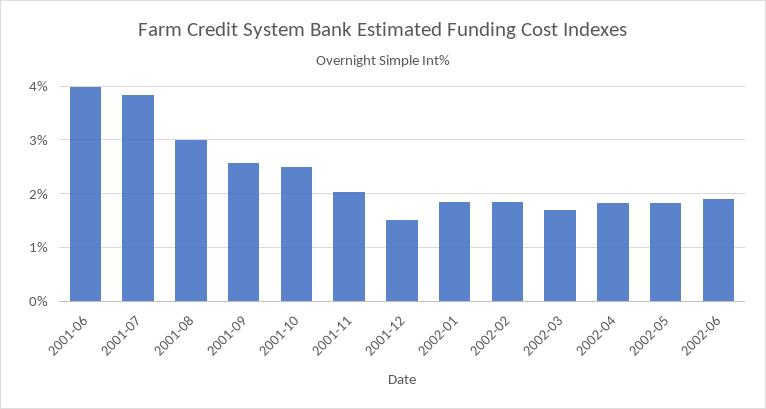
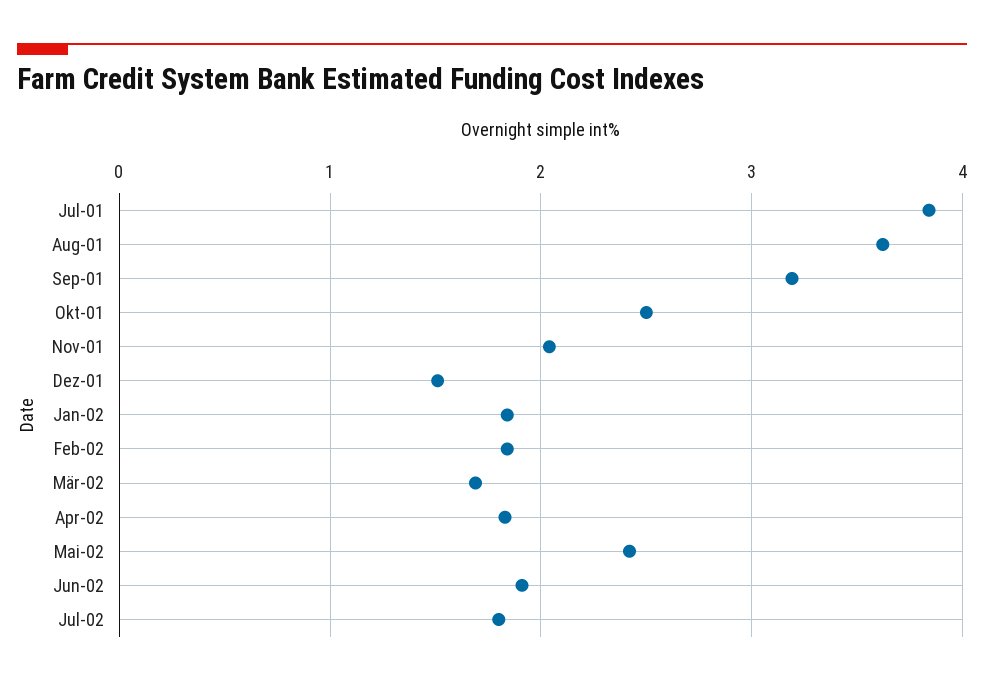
2001-06: 4 -> none
2001-08: 3 -> 3.6
2001-09: 2.6 -> 3.2
2002-05: 1.8 -> 2.4
Jul-02: none -> 1.8

